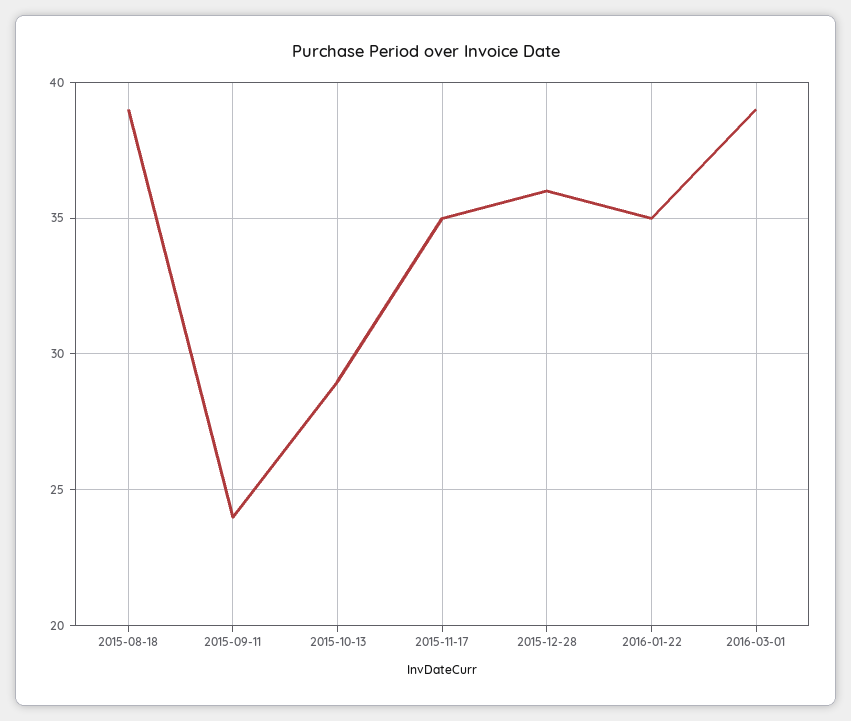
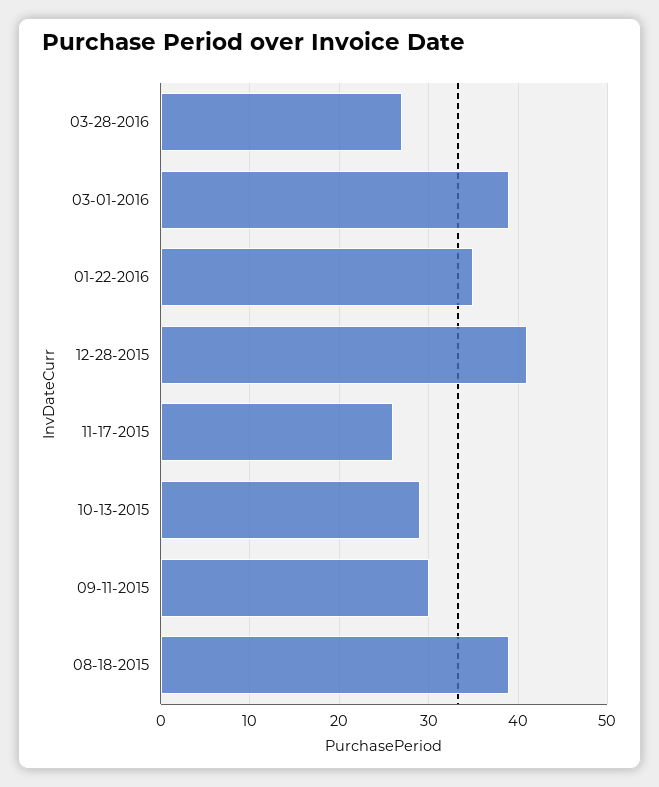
2015-09-11: 24 -> 30
2015-11-17: 35 -> 26
2015-12-28: 36 -> 41
03-28-2016: none -> 27

